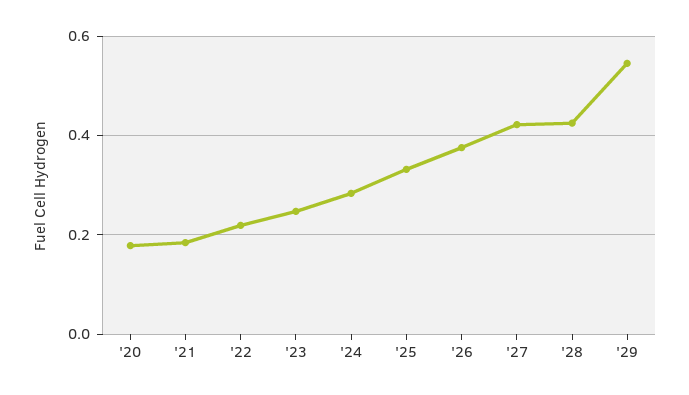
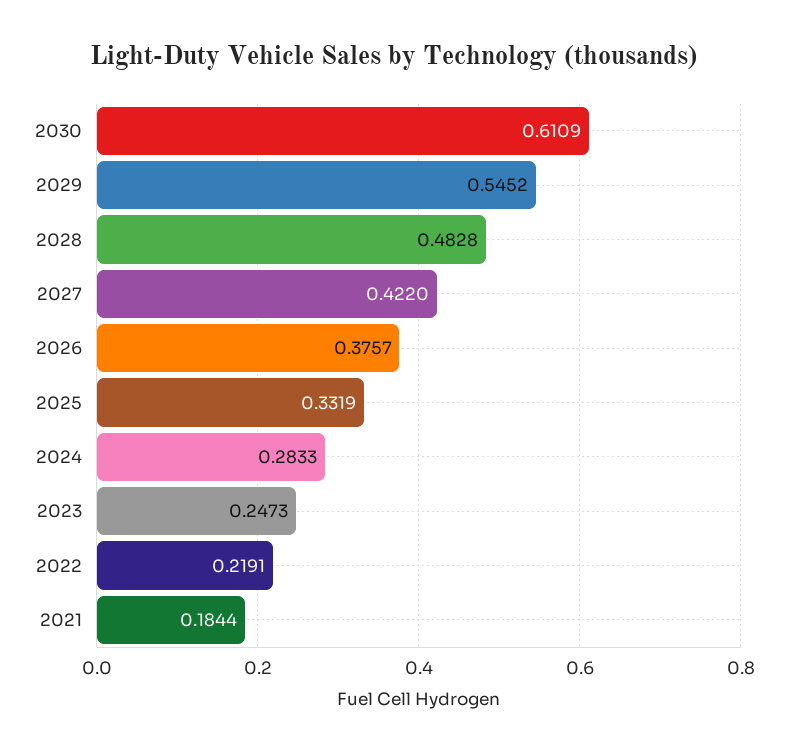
'20: 0.18 -> none
'28: 0.42 -> 0.4828
2030: none -> 0.6109

